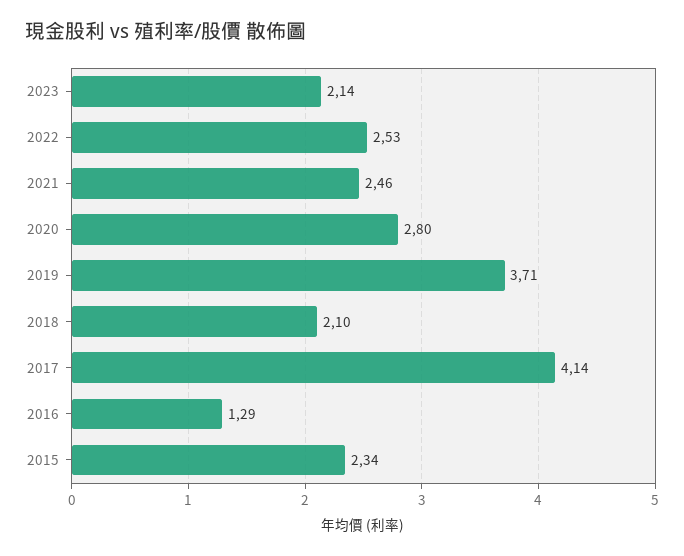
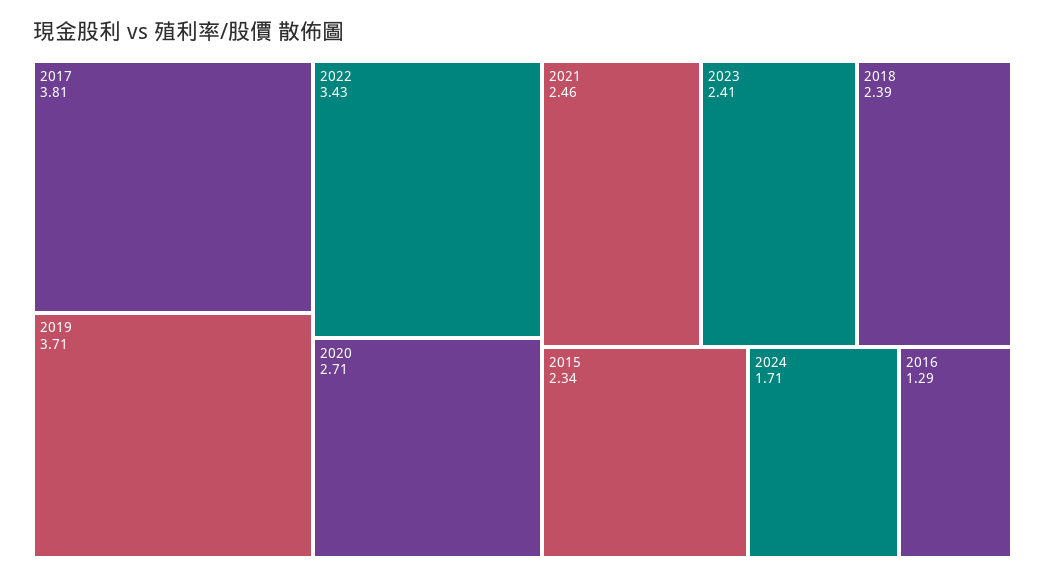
2023: 2.14 -> 2.41
2022: 2.53 -> 3.43
2020: 2.8 -> 2.71
2018: 2.1 -> 2.39
2017: 4.14 -> 3.81
2024: none -> 1.71

